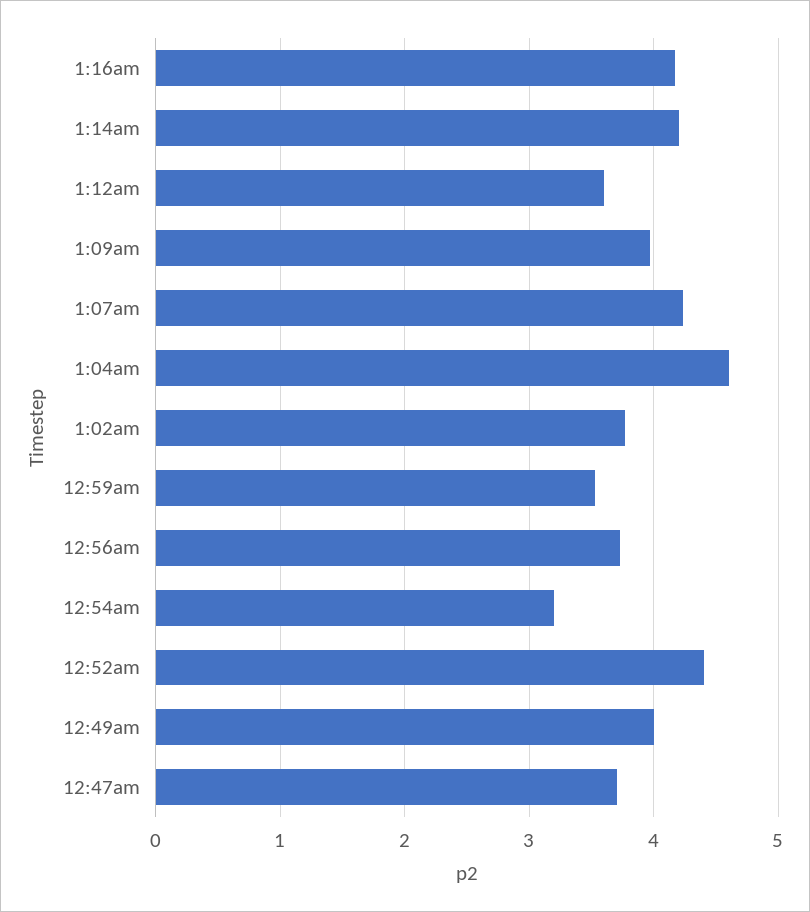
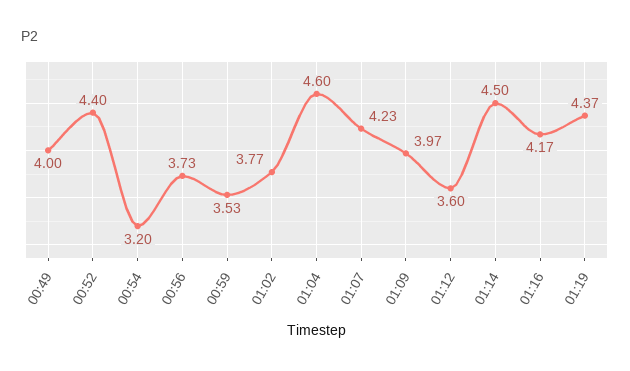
1:14am: 4.2 -> 4.5
12:47am: 3.7 -> none
01:19: none -> 4.37

